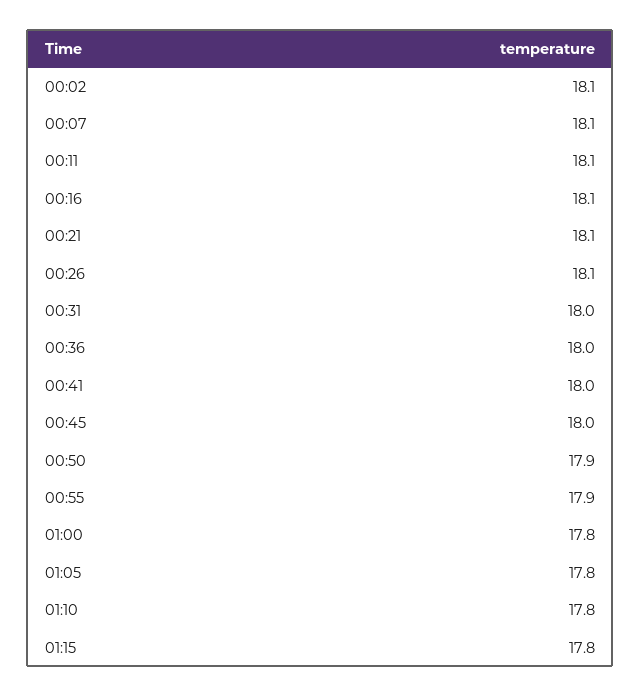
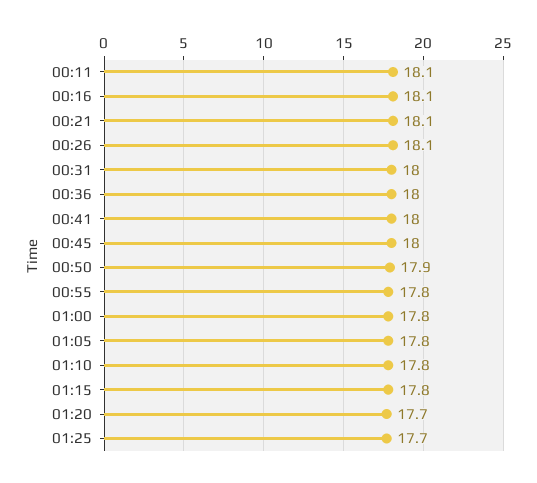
00:02: 18.1 -> none
00:07: 18.1 -> none
00:55: 17.9 -> 17.8
01:20: none -> 17.7
01:25: none -> 17.7

